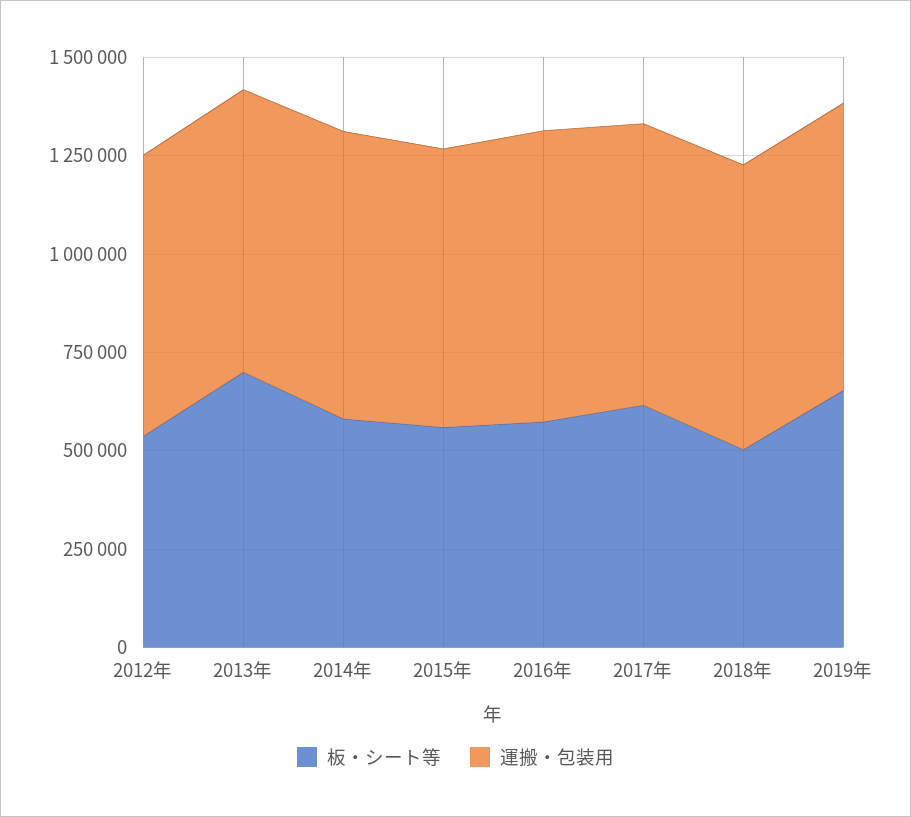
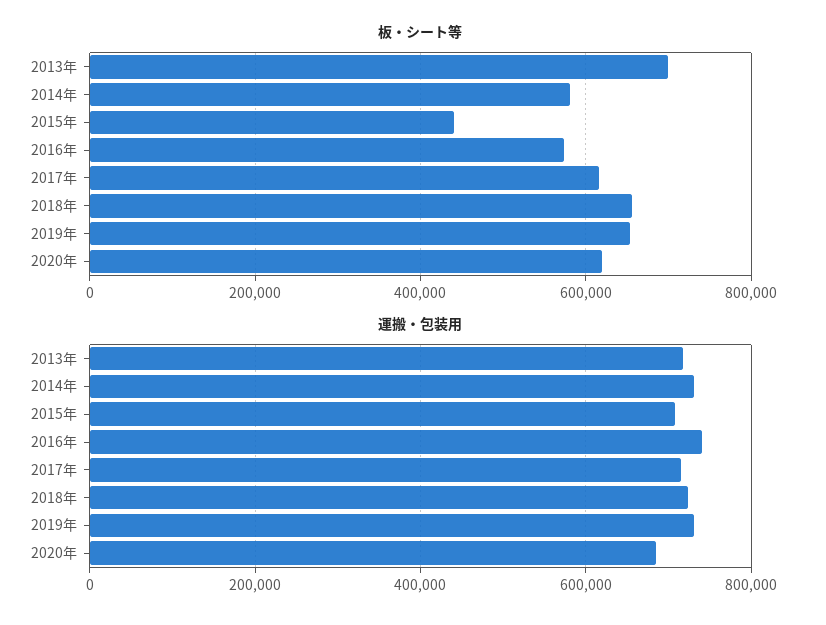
板・シート等, 2012年: 550000 -> none
運搬・包装用, 2012年: 700000 -> none
板・シート等, 2015年: 550000 -> 440000
板・シート等, 2018年: 500000 -> 660000
板・シート等, 2020年: none -> 620000
運搬・包装用, 2020年: none -> 680000

